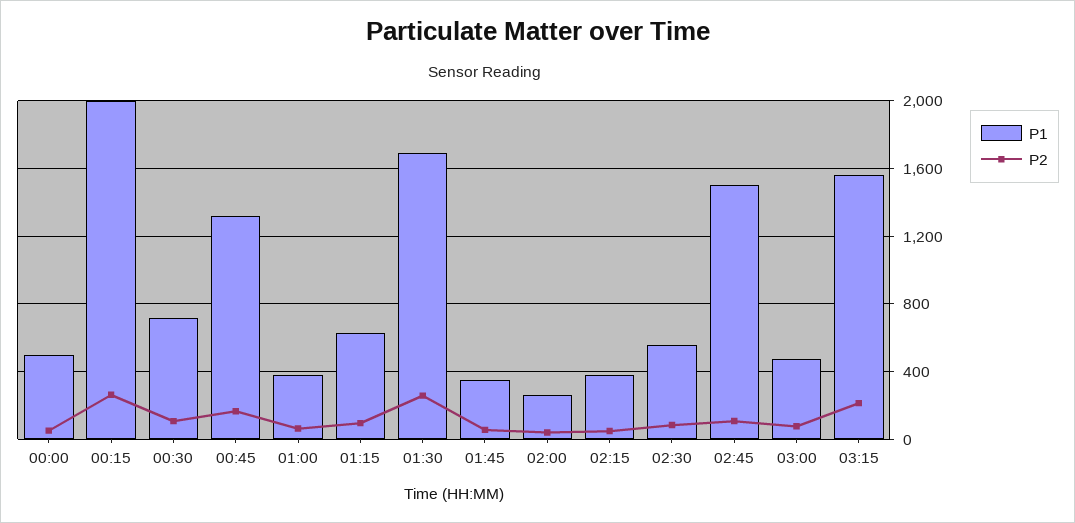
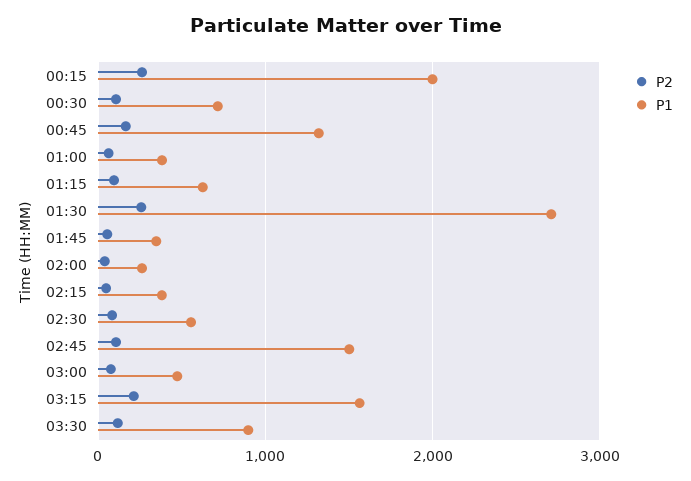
P1, 00:00: 500 -> none
P2, 00:00: 50 -> none
P1, 01:30: 1700 -> 2700
P2, 03:30: none -> 100
P1, 03:30: none -> 900

